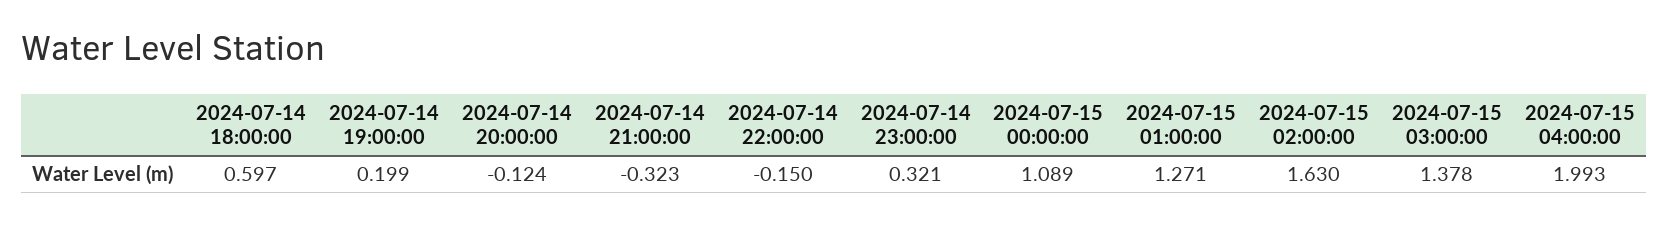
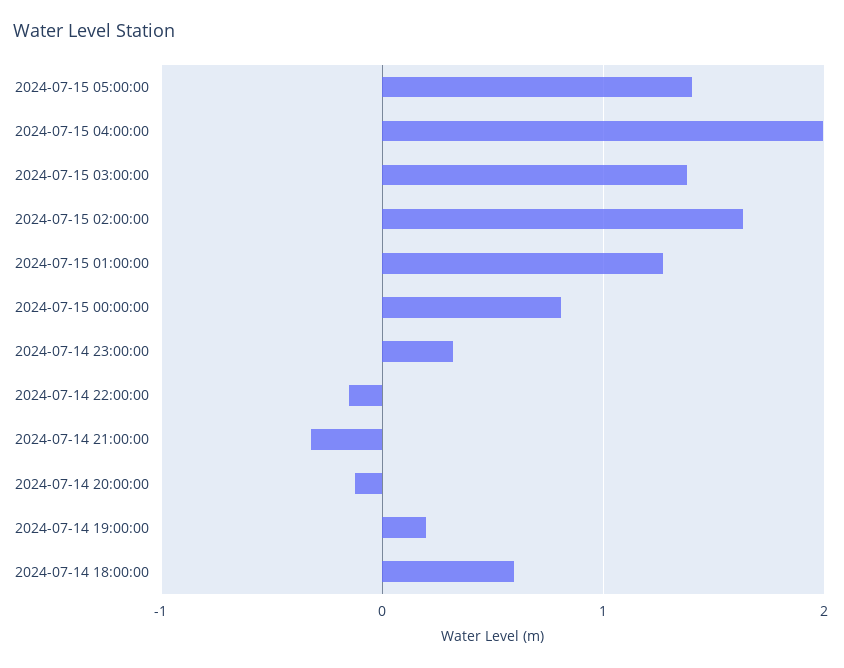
2024-07-15 00:00:00: 1.089 -> 0.8
2024-07-15 05:00:00: none -> 1.4

